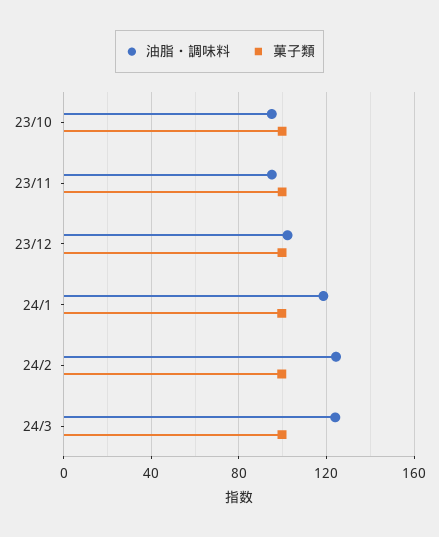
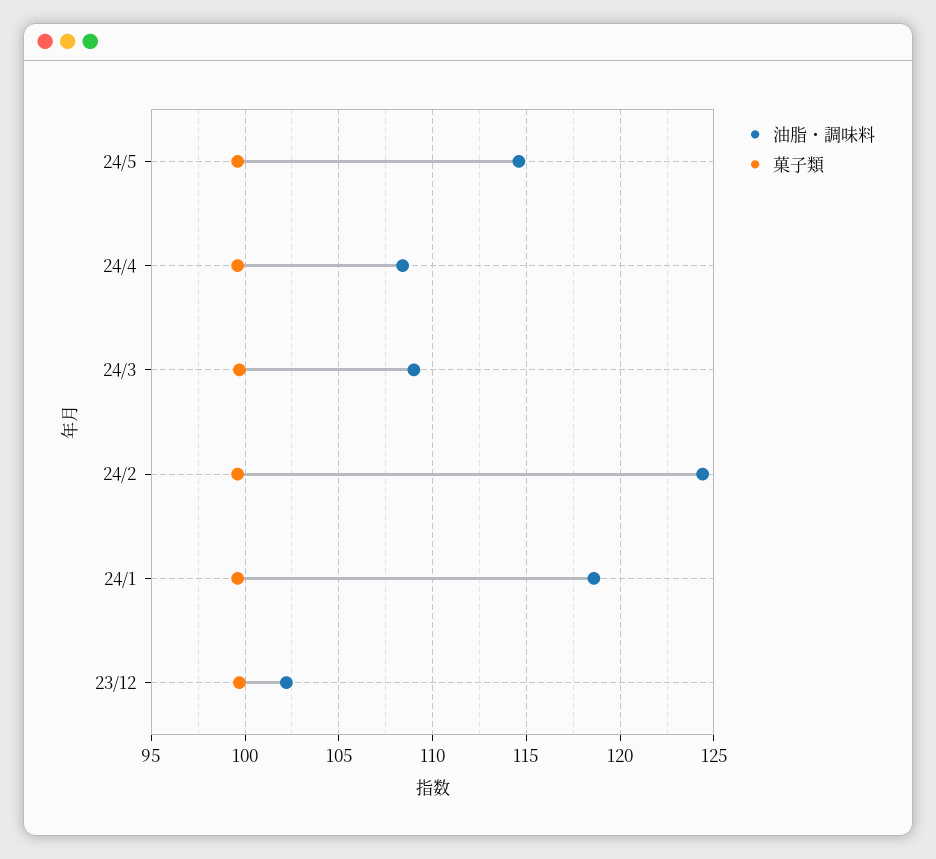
油脂・調味料, 23/10: 95 -> none
菓子類, 23/10: 100 -> none
油脂・調味料, 23/11: 95 -> none
菓子類, 23/11: 100 -> none
油脂・調味料, 24/3: 125 -> 109
油脂・調味料, 24/5: none -> 114.5
菓子類, 24/5: none -> 99.5
油脂・調味料, 24/4: none -> 108.5
菓子類, 24/4: none -> 99.5

